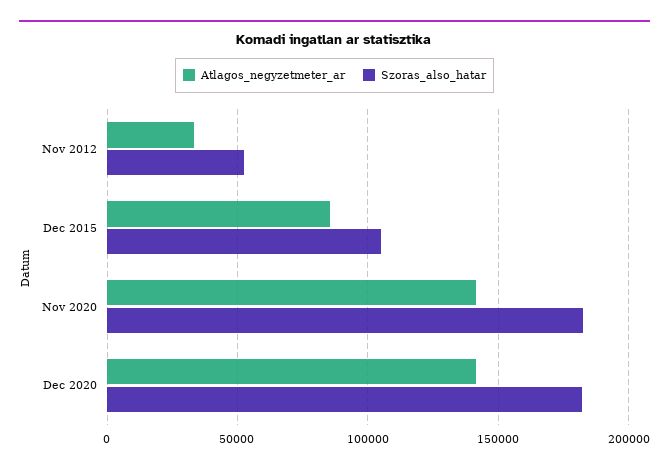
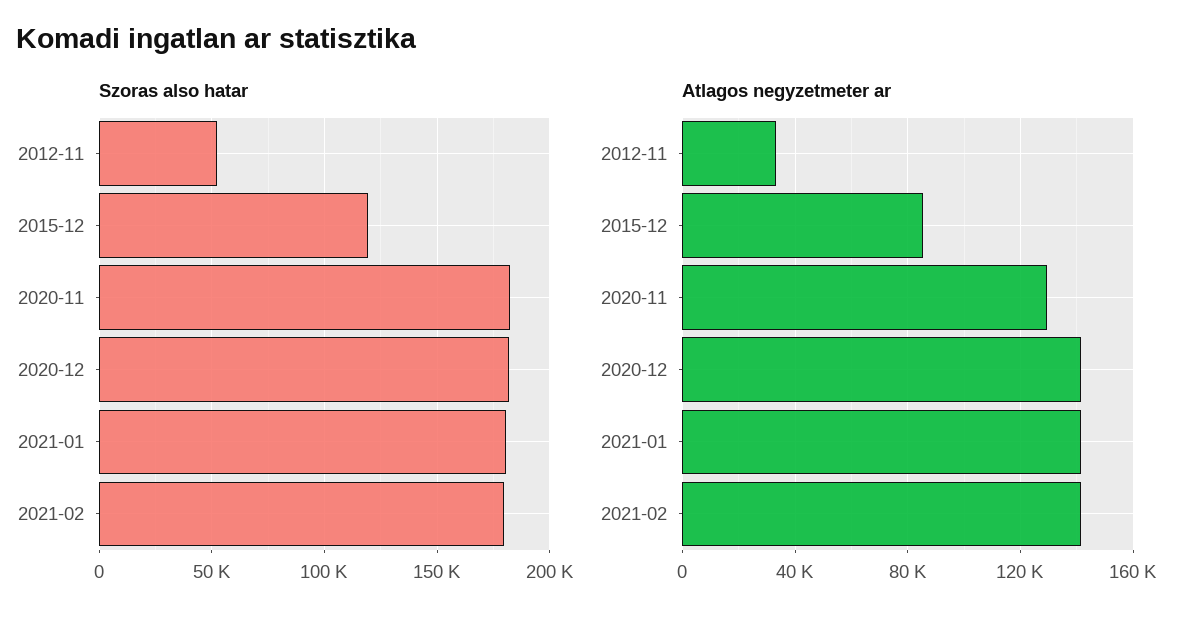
Szoras_also_hatar, Dec 2015: 105000 -> 120000
Atlagos_negyzetmeter_ar, Nov 2020: 140000 -> 130000
Szoras_also_hatar, 2021-01: none -> 180000
Szoras_also_hatar, 2021-02: none -> 180000
Atlagos_negyzetmeter_ar, 2021-01: none -> 140000
Atlagos_negyzetmeter_ar, 2021-02: none -> 140000

